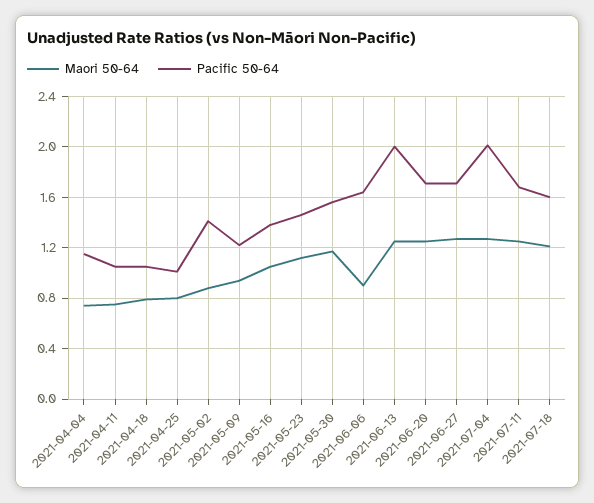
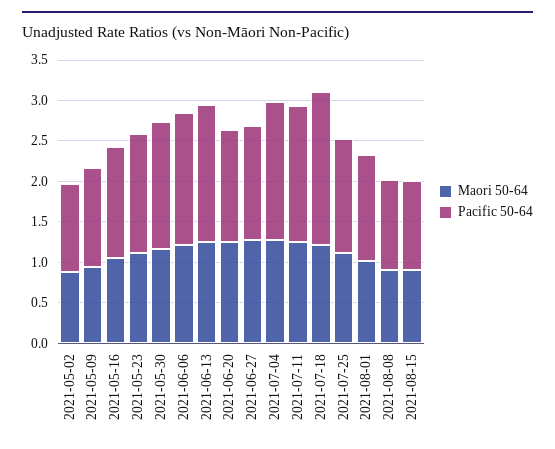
Maori 50-64, 2021-04-04: 0.75 -> none
Pacific 50-64, 2021-04-04: 1.15 -> none
Maori 50-64, 2021-04-11: 0.75 -> none
Pacific 50-64, 2021-04-11: 1.05 -> none
Maori 50-64, 2021-04-18: 0.8 -> none
Pacific 50-64, 2021-04-18: 1.05 -> none
Maori 50-64, 2021-04-25: 0.8 -> none
Pacific 50-64, 2021-04-25: 1 -> none
Pacific 50-64, 2021-05-02: 1.4 -> 1.1
Maori 50-64, 2021-06-06: 0.9 -> 1.2
Pacific 50-64, 2021-06-13: 2 -> 1.7
Pacific 50-64, 2021-06-20: 1.7 -> 1.4
Pacific 50-64, 2021-06-27: 1.7 -> 1.4
Pacific 50-64, 2021-07-04: 2 -> 1.7
Pacific 50-64, 2021-07-18: 1.6 -> 1.9
Maori 50-64, 2021-07-25: none -> 1.1
Pacific 50-64, 2021-07-25: none -> 1.4
Maori 50-64, 2021-08-01: none -> 1
Pacific 50-64, 2021-08-01: none -> 1.3
Maori 50-64, 2021-08-08: none -> 0.9
Pacific 50-64, 2021-08-08: none -> 1.1
Maori 50-64, 2021-08-15: none -> 0.9
Pacific 50-64, 2021-08-15: none -> 1.1

